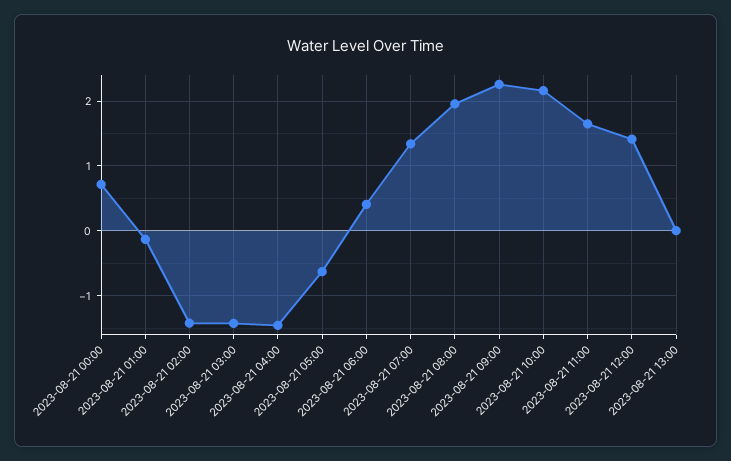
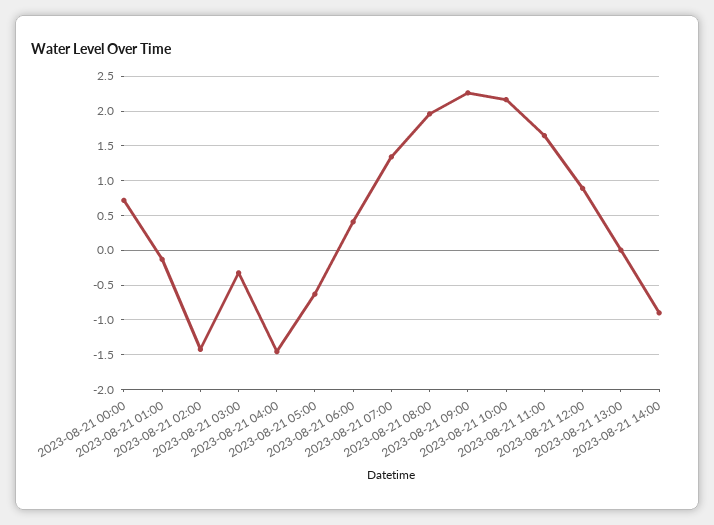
2023-08-21 03:00: -1.4 -> -0.3
2023-08-21 12:00: 1.4 -> 0.9
2023-08-21 14:00: none -> -0.9

